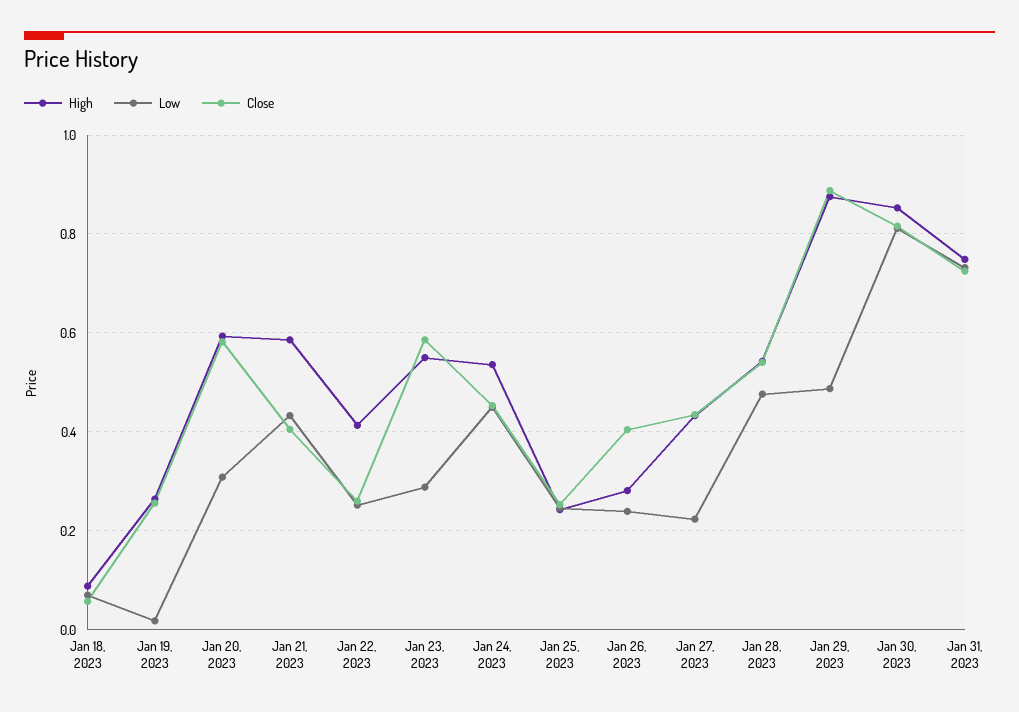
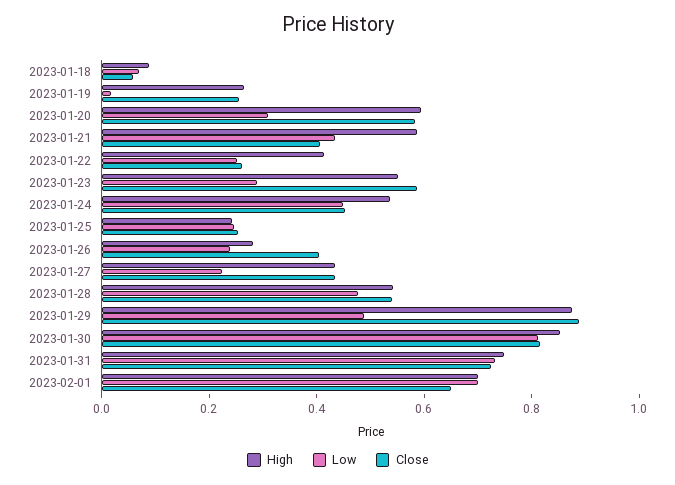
High, 2023-02-01: none -> 0.7
Low, 2023-02-01: none -> 0.7
Close, 2023-02-01: none -> 0.65

